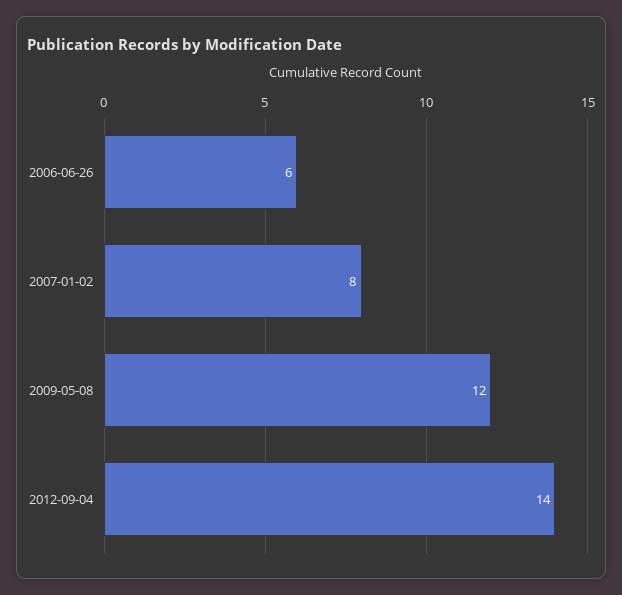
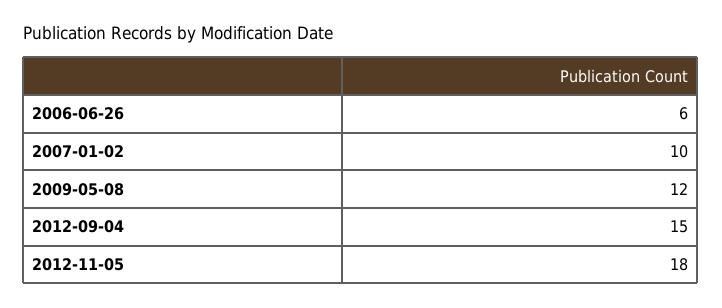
2007-01-02: 8 -> 10
2012-09-04: 14 -> 15
2012-11-05: none -> 18

